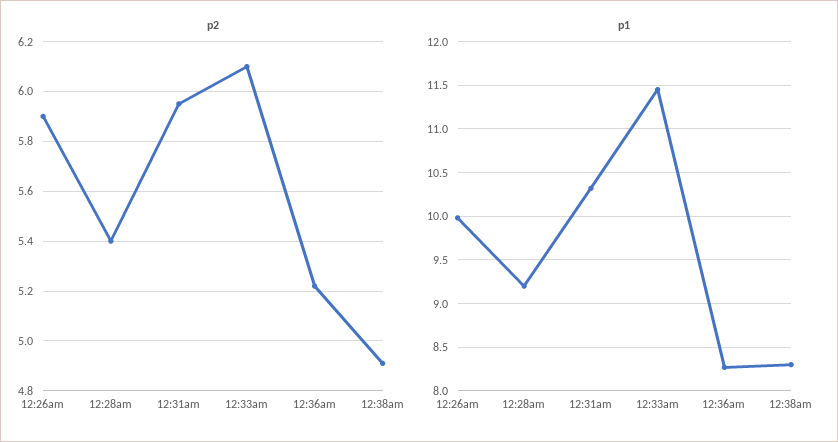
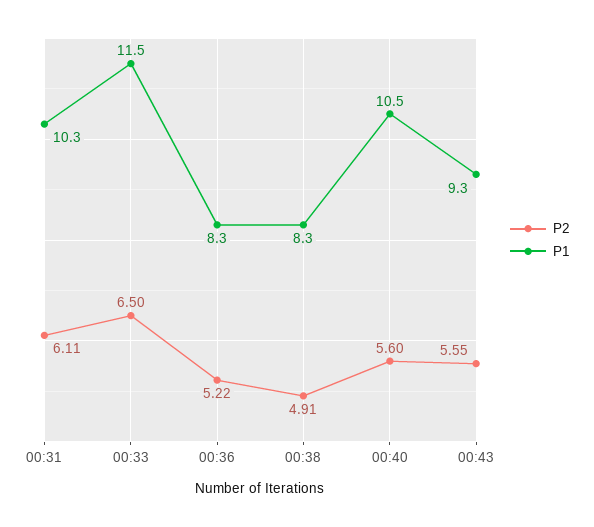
p2, 12:26am: 5.9 -> none
p2, 12:28am: 5.4 -> none
p2, 12:31am: 5.95 -> 6.11
p2, 12:33am: 6.1 -> 6.5
p1, 12:26am: 10 -> none
p1, 12:28am: 9.2 -> none
p2, 00:40: none -> 5.6
p1, 00:40: none -> 10.5
p2, 00:43: none -> 5.55
p1, 00:43: none -> 9.3

